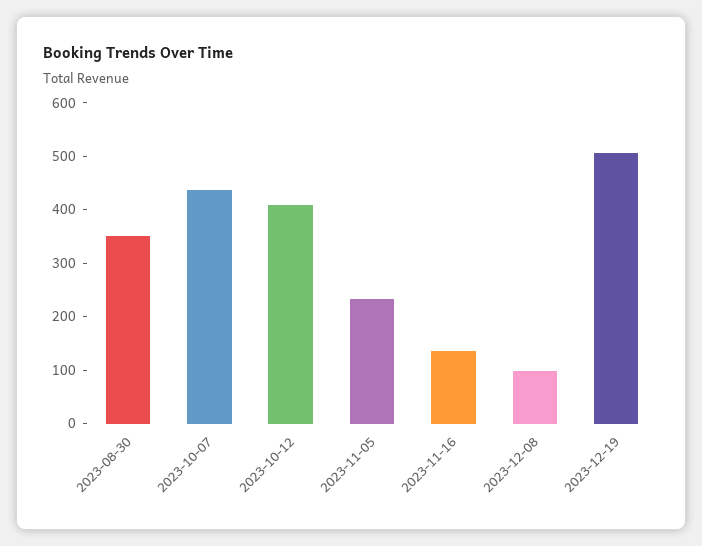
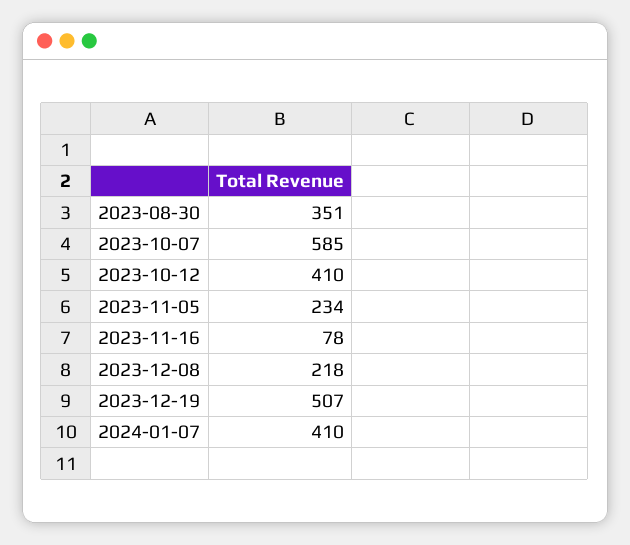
2023-10-07: 440 -> 585
2023-11-16: 140 -> 78
2023-12-08: 100 -> 218
2024-01-07: none -> 410

